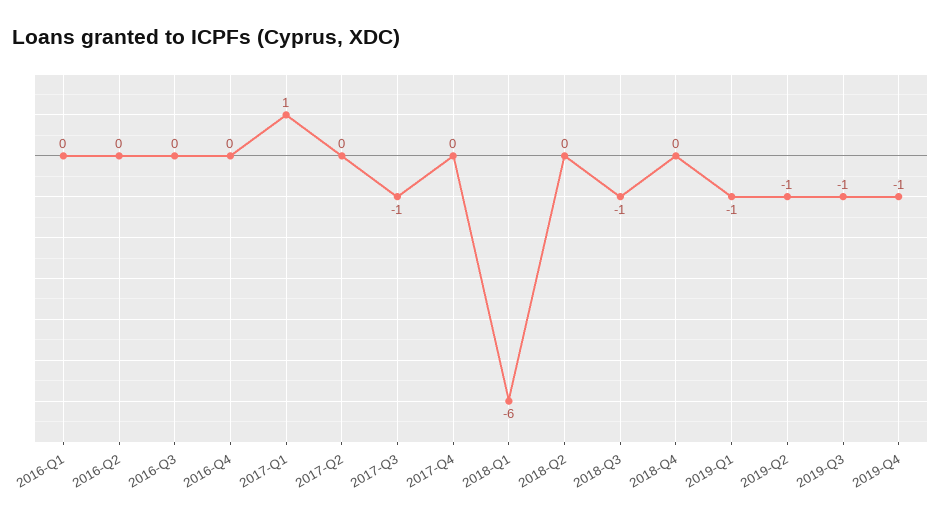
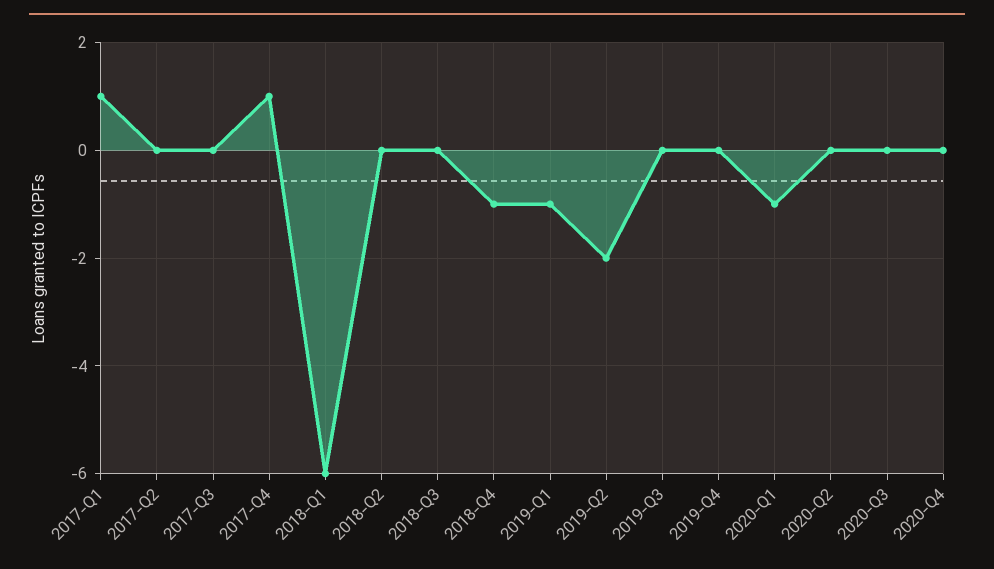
2016-Q1: 0 -> none
2016-Q2: 0 -> none
2016-Q3: 0 -> none
2016-Q4: 0 -> none
2017-Q3: -1 -> 0
2017-Q4: 0 -> 1
2018-Q3: -1 -> 0
2018-Q4: 0 -> -1
2019-Q2: -1 -> -2
2019-Q3: -1 -> 0
2019-Q4: -1 -> 0
2020-Q1: none -> -1
2020-Q2: none -> 0
2020-Q3: none -> 0
2020-Q4: none -> 0

